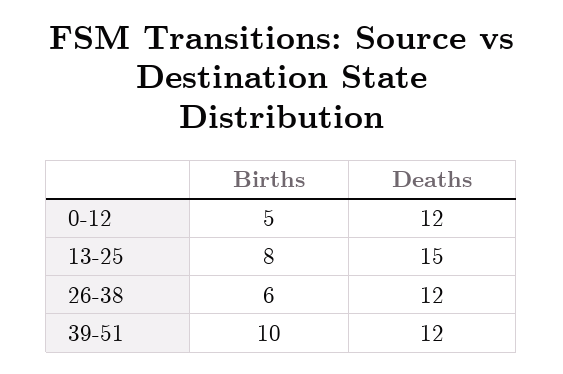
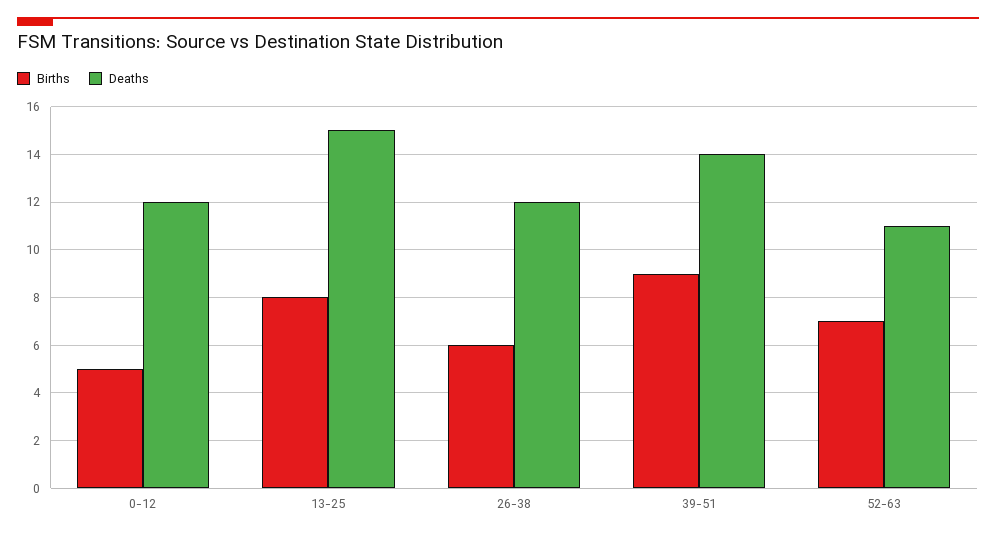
Births, 39-51: 10 -> 9
Deaths, 39-51: 12 -> 14
Births, 52-63: none -> 7
Deaths, 52-63: none -> 11

